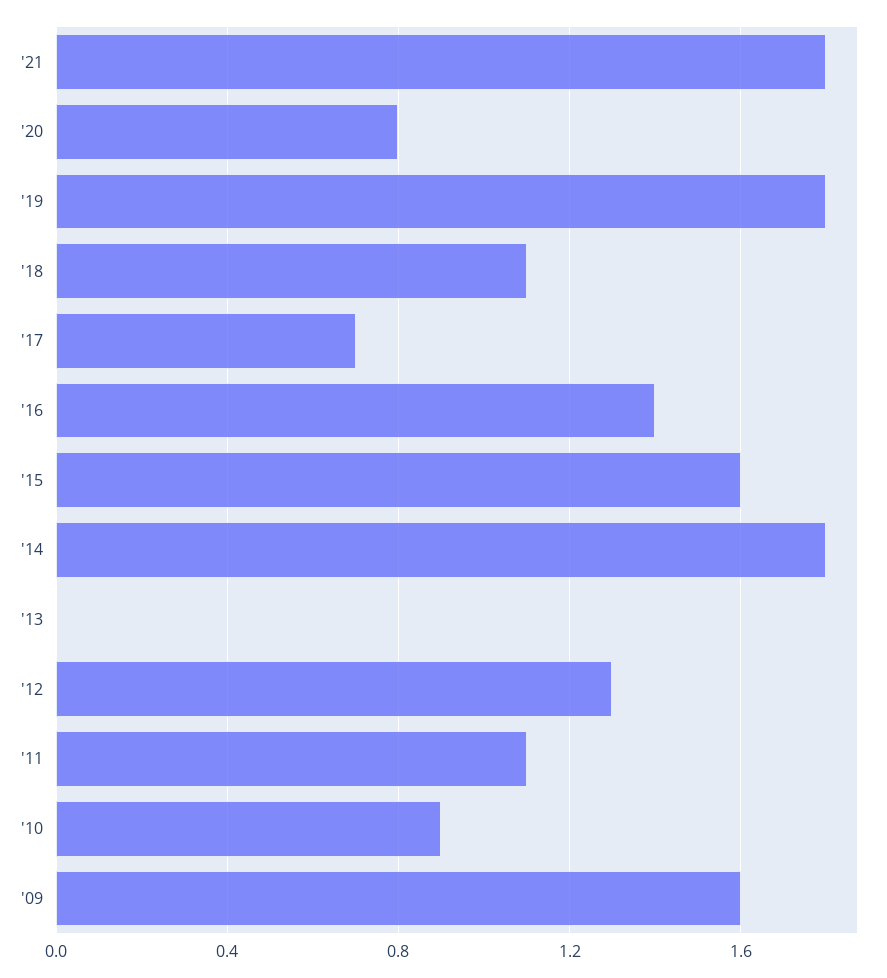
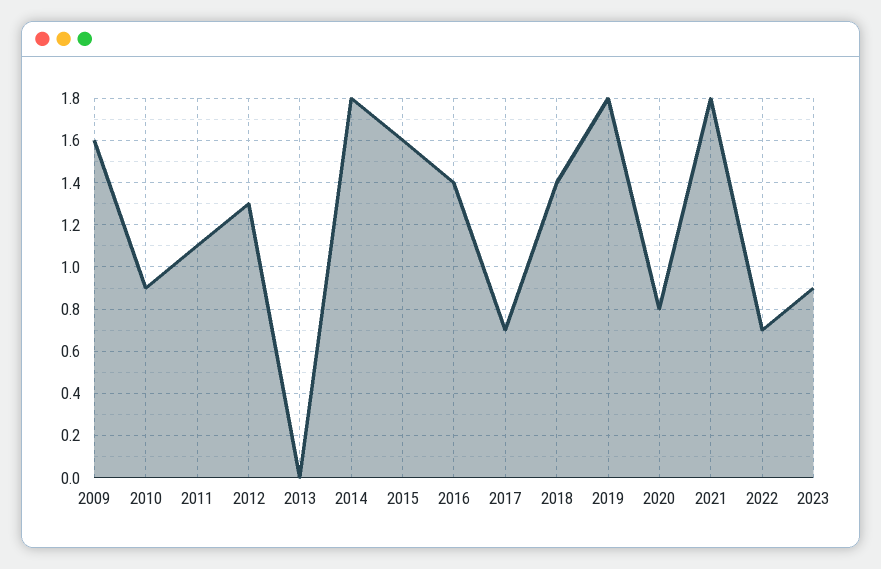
'18: 1.1 -> 1.4
2022: none -> 0.7
2023: none -> 0.9

